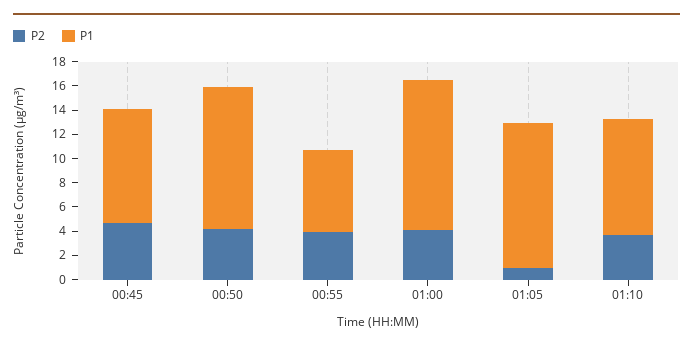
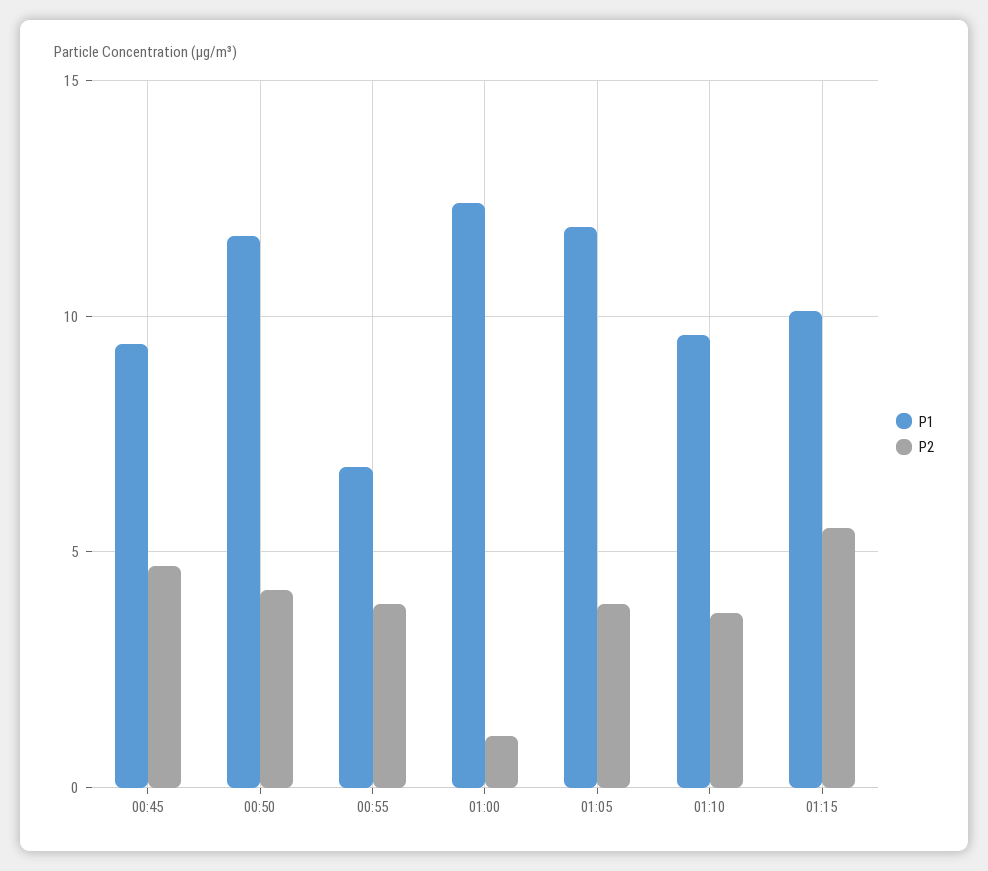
P2, 01:00: 4 -> 1
P2, 01:05: 1 -> 4
P1, 01:15: none -> 10
P2, 01:15: none -> 5.5

